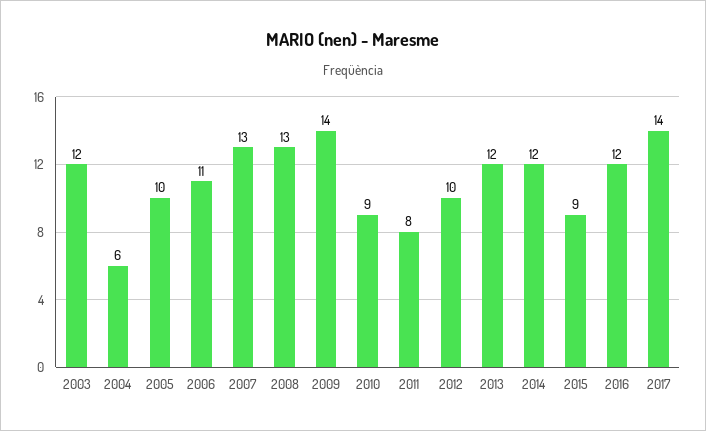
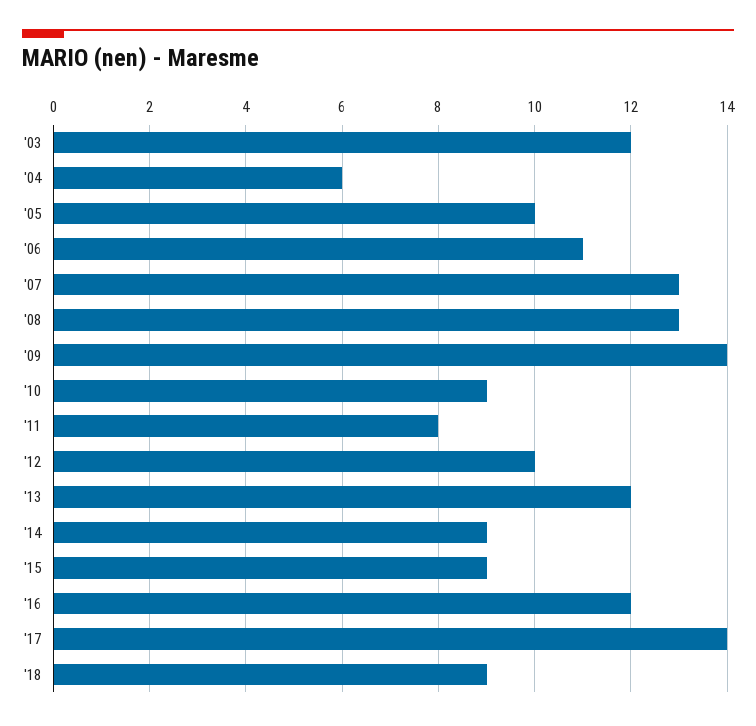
2014: 12 -> 9
'18: none -> 9

